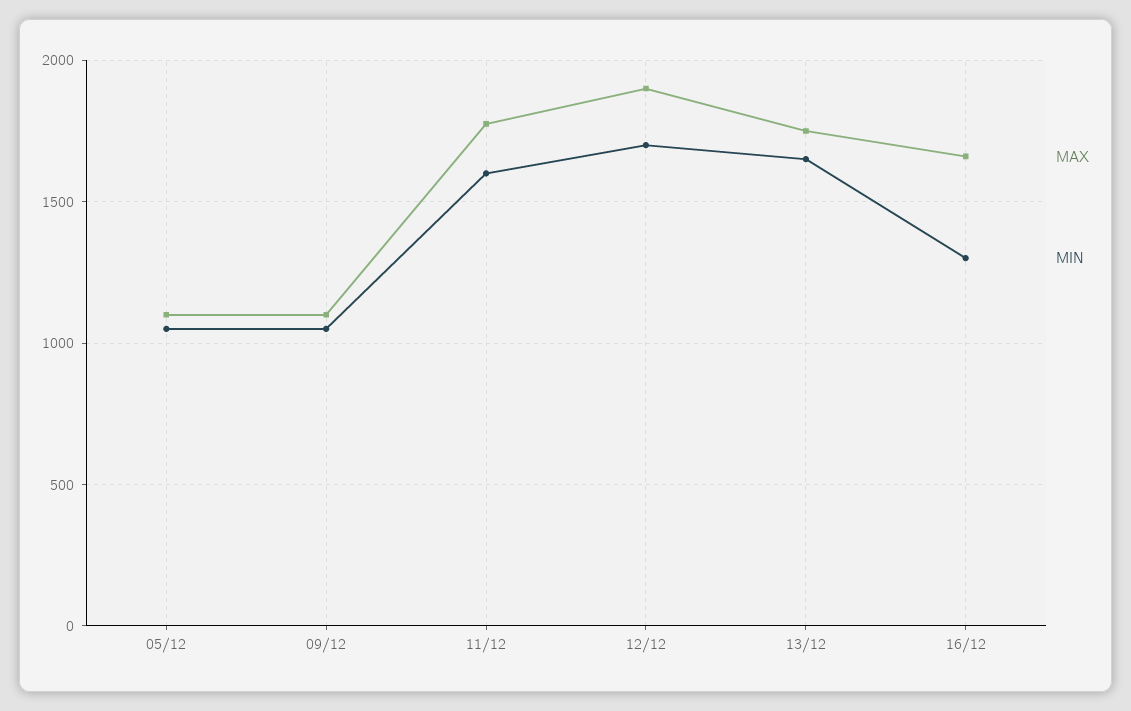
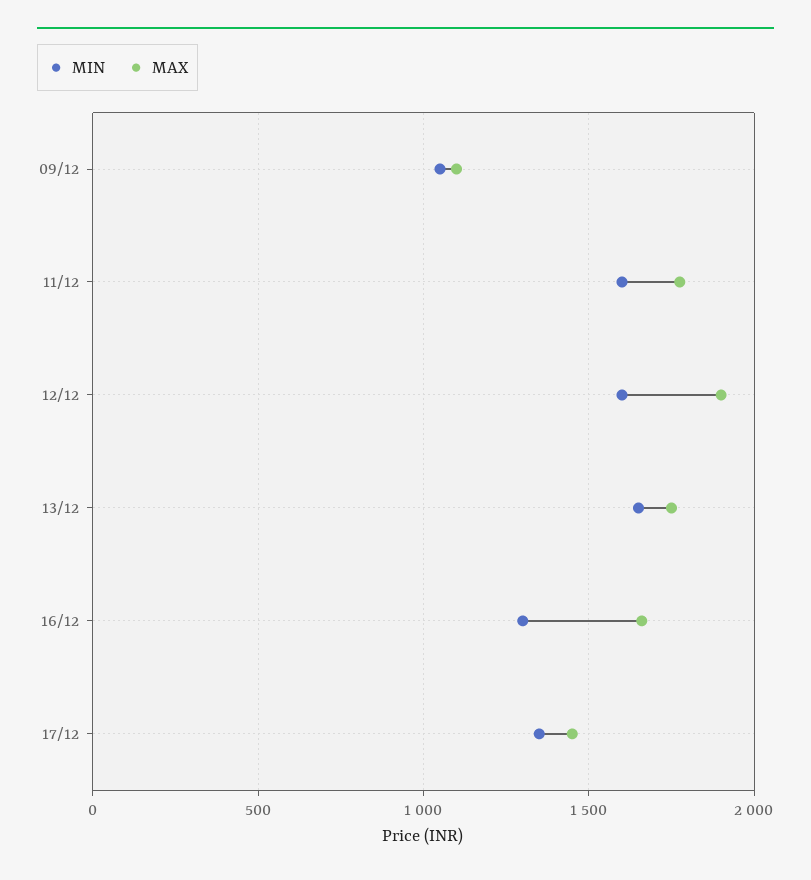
MAX, 05/12: 1100 -> none
MIN, 05/12: 1050 -> none
MIN, 12/12: 1700 -> 1600
MIN, 17/12: none -> 1350
MAX, 17/12: none -> 1450

